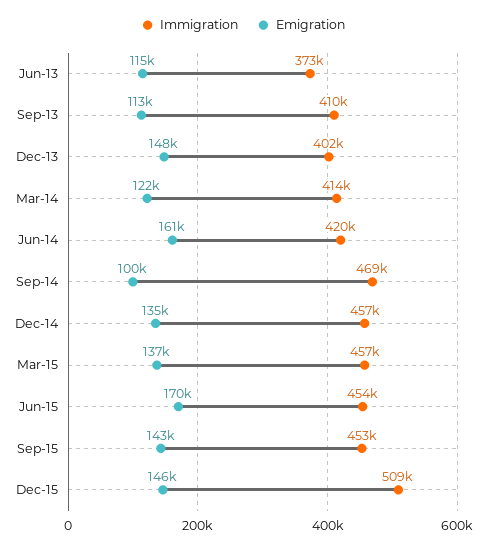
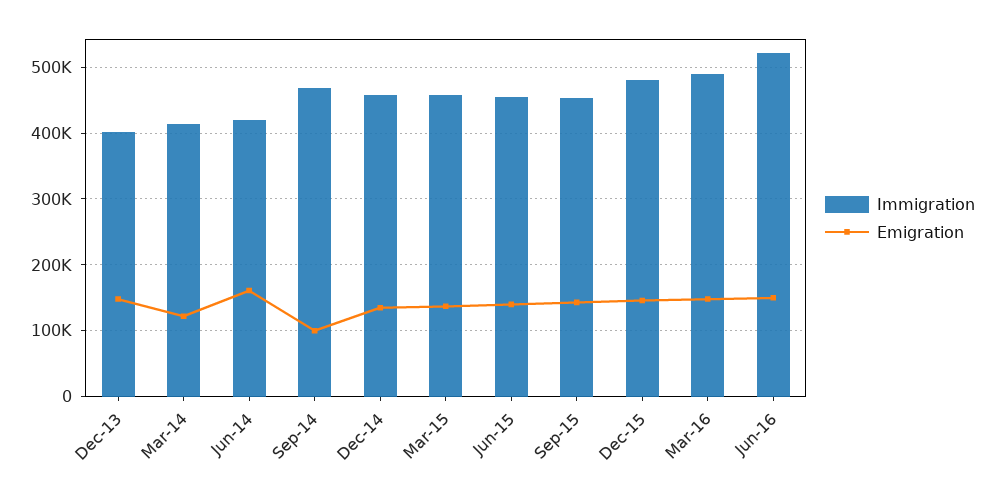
Immigration, Jun-13: 373000 -> none
Emigration, Jun-13: 115000 -> none
Immigration, Sep-13: 410000 -> none
Emigration, Sep-13: 113000 -> none
Emigration, Jun-15: 170000 -> 140000
Immigration, Dec-15: 509000 -> 480000
Immigration, Mar-16: none -> 490000
Emigration, Mar-16: none -> 150000
Immigration, Jun-16: none -> 520000
Emigration, Jun-16: none -> 150000

